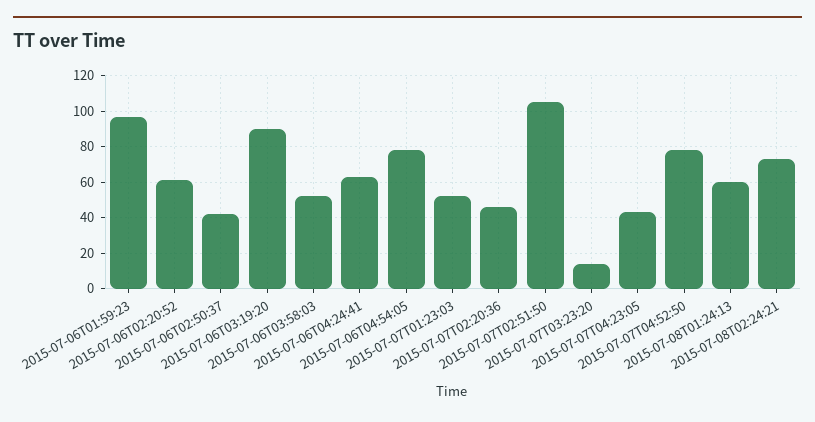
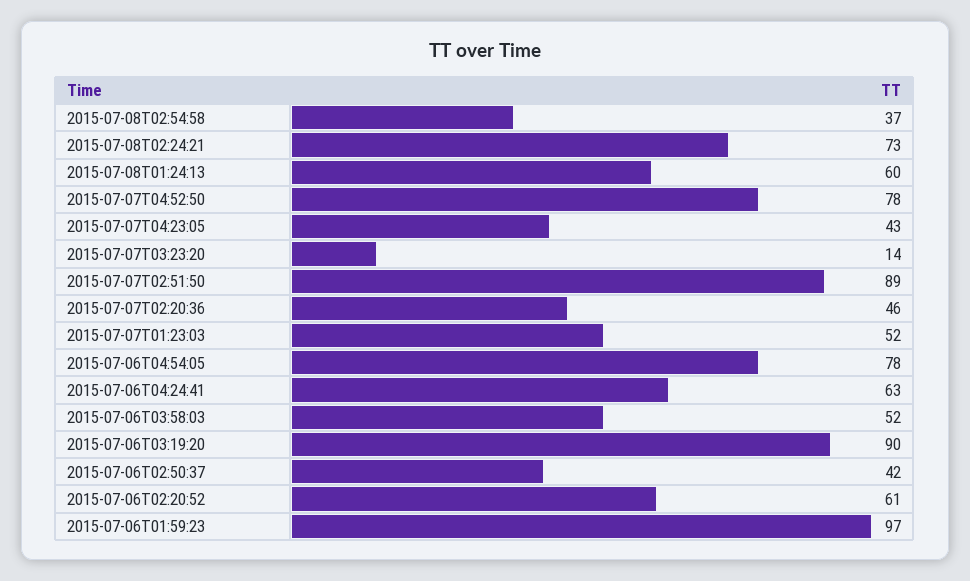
2015-07-07T02:51:50: 105 -> 89
2015-07-08T02:54:58: none -> 37

